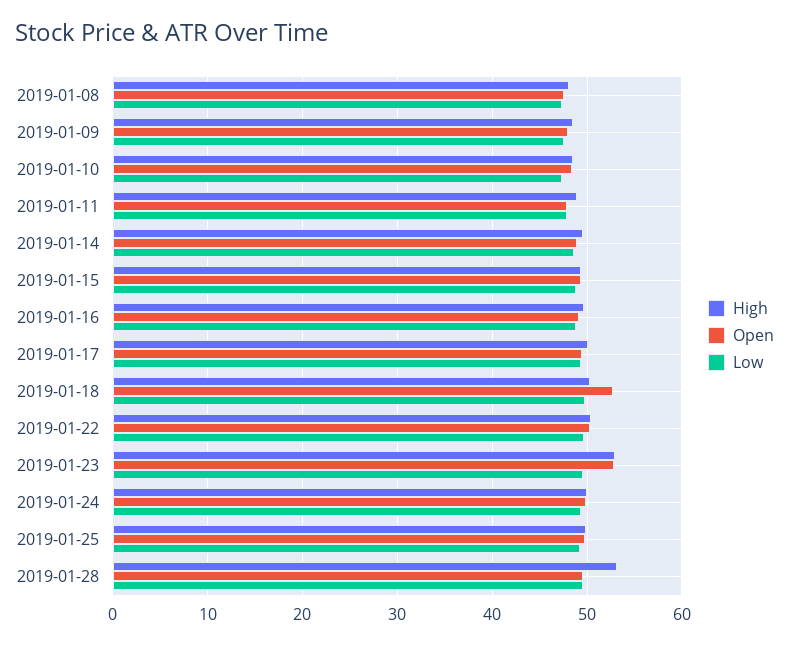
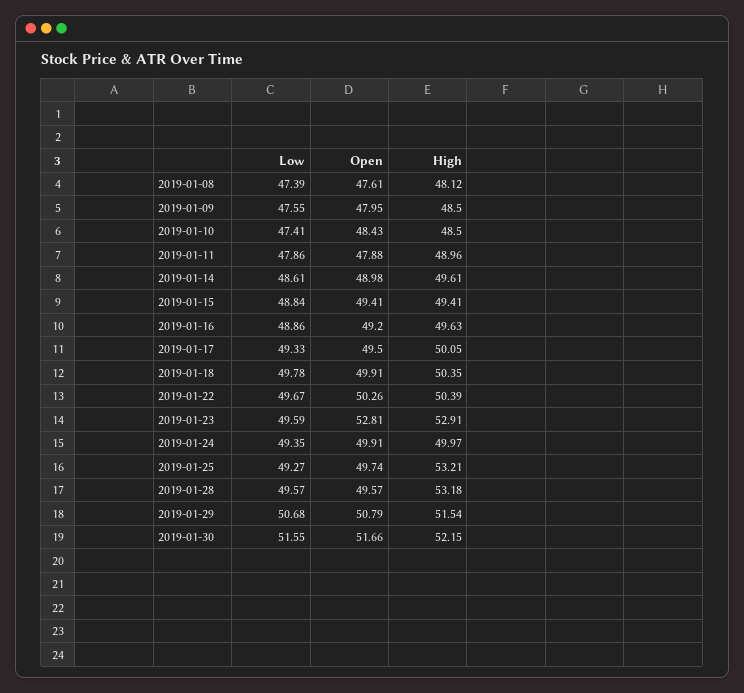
Open, 2019-01-18: 53 -> 49.91
High, 2019-01-25: 50 -> 53.21
Low, 2019-01-29: none -> 50.68
Open, 2019-01-29: none -> 50.79
High, 2019-01-29: none -> 51.54
Low, 2019-01-30: none -> 51.55
Open, 2019-01-30: none -> 51.66
High, 2019-01-30: none -> 52.15

